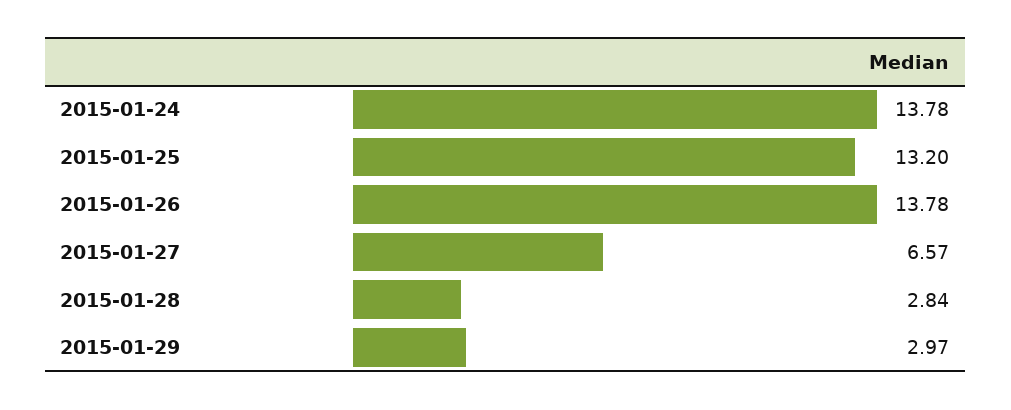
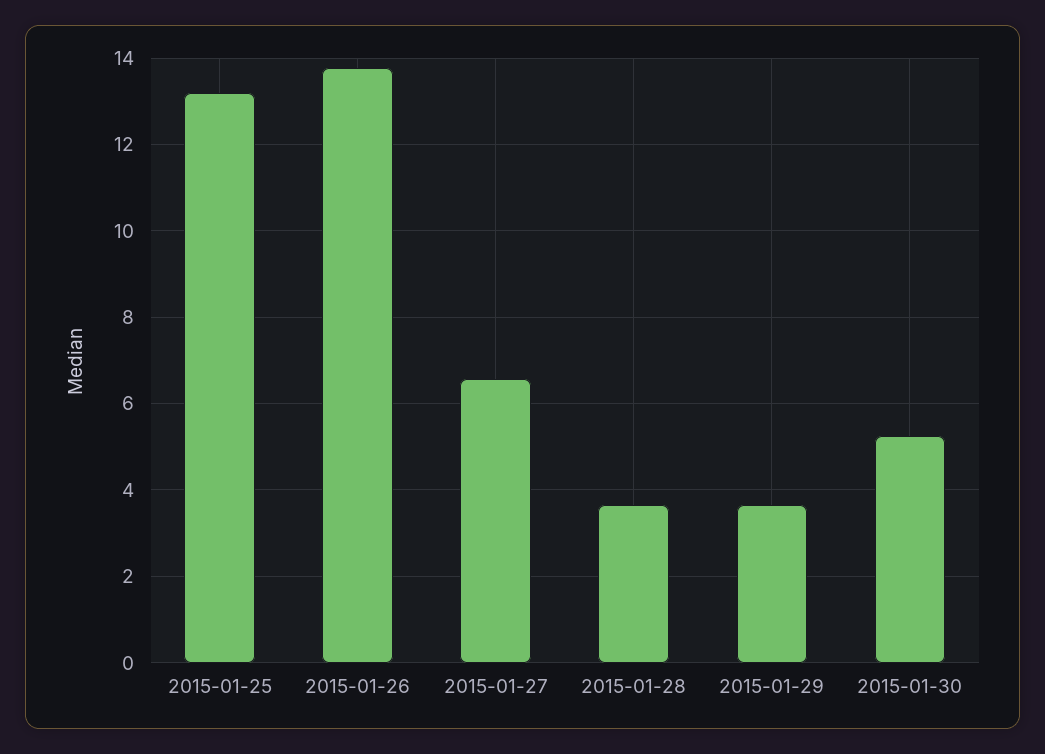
2015-01-24: 13.78 -> none
2015-01-28: 2.84 -> 3.6
2015-01-29: 2.97 -> 3.6
2015-01-30: none -> 5.2

